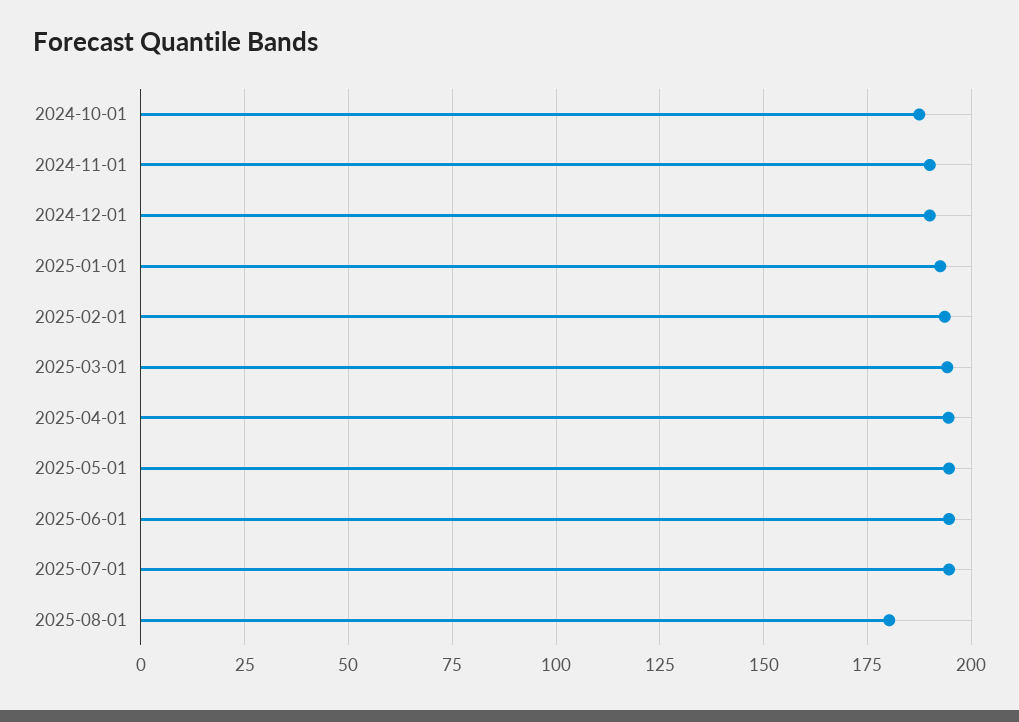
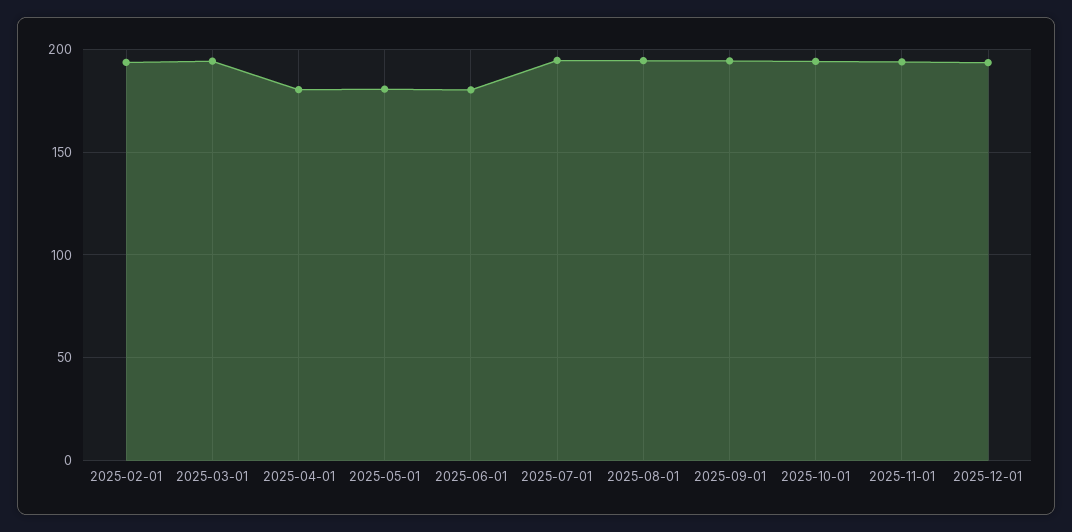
2024-10-01: 187.5 -> none
2024-11-01: 190 -> none
2024-12-01: 190 -> none
2025-01-01: 192.5 -> none
2025-04-01: 195 -> 180
2025-05-01: 195 -> 180
2025-06-01: 195 -> 180
2025-08-01: 180 -> 195
2025-09-01: none -> 195
2025-10-01: none -> 195
2025-11-01: none -> 195
2025-12-01: none -> 195

